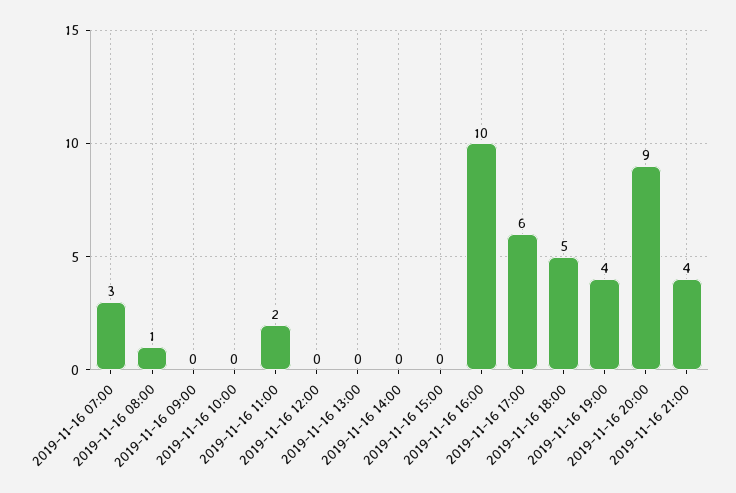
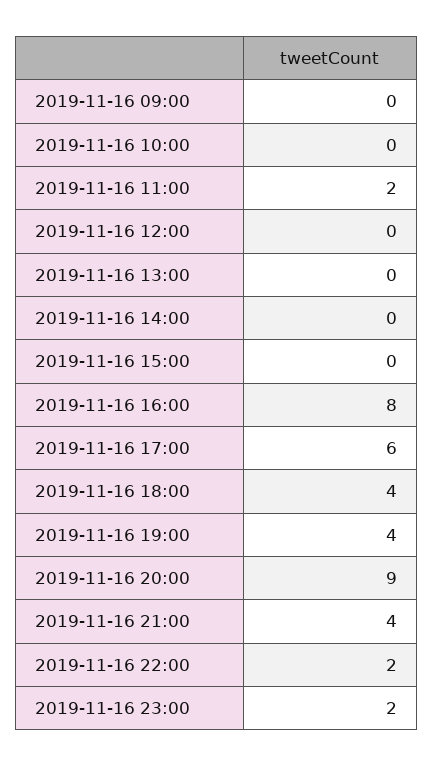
2019-11-16 07:00: 3 -> none
2019-11-16 08:00: 1 -> none
2019-11-16 16:00: 10 -> 8
2019-11-16 18:00: 5 -> 4
2019-11-16 22:00: none -> 2
2019-11-16 23:00: none -> 2

